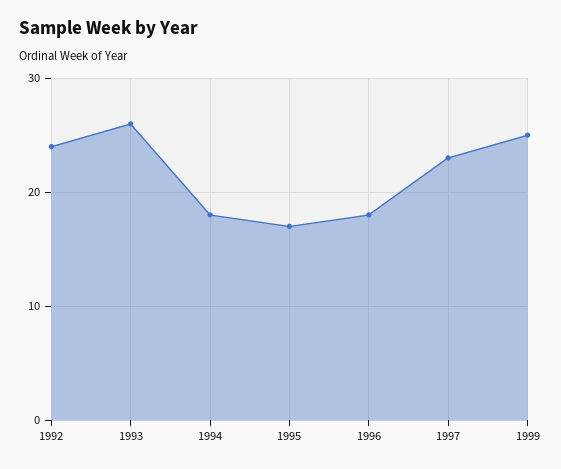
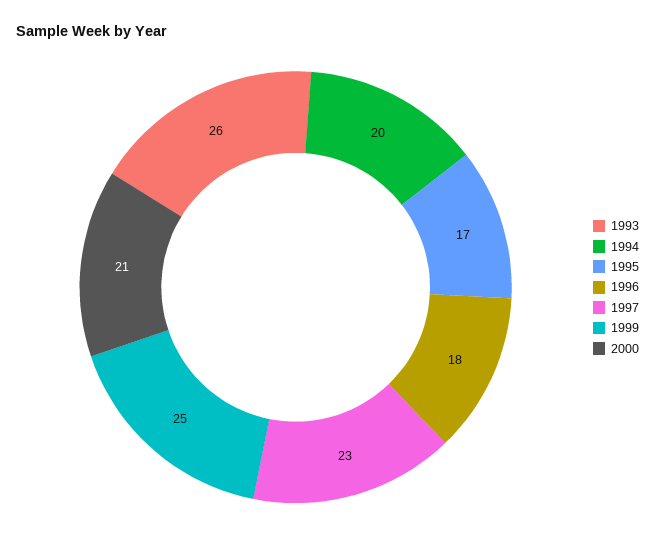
1992: 24 -> none
1994: 18 -> 20
2000: none -> 21

